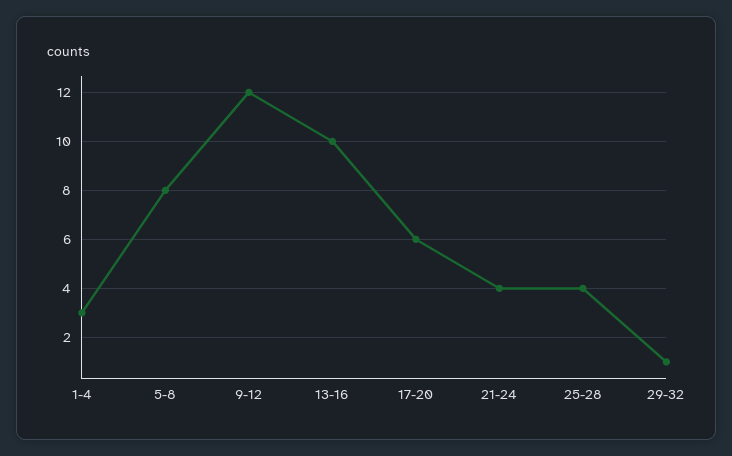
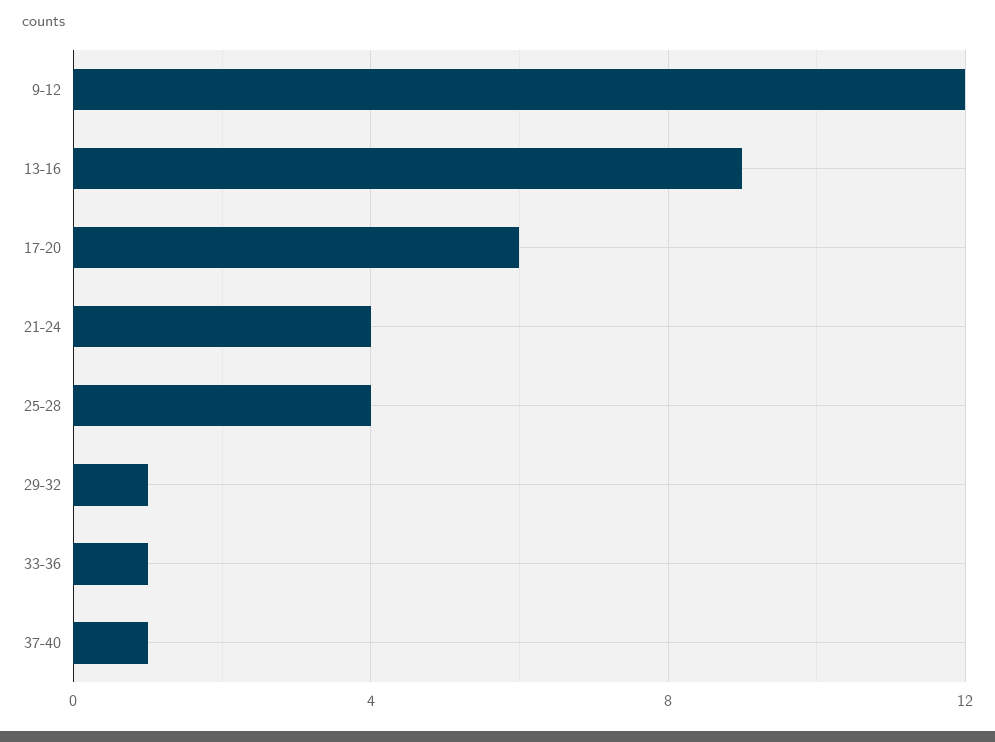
1-4: 3 -> none
5-8: 8 -> none
13-16: 10 -> 9
33-36: none -> 1
37-40: none -> 1

